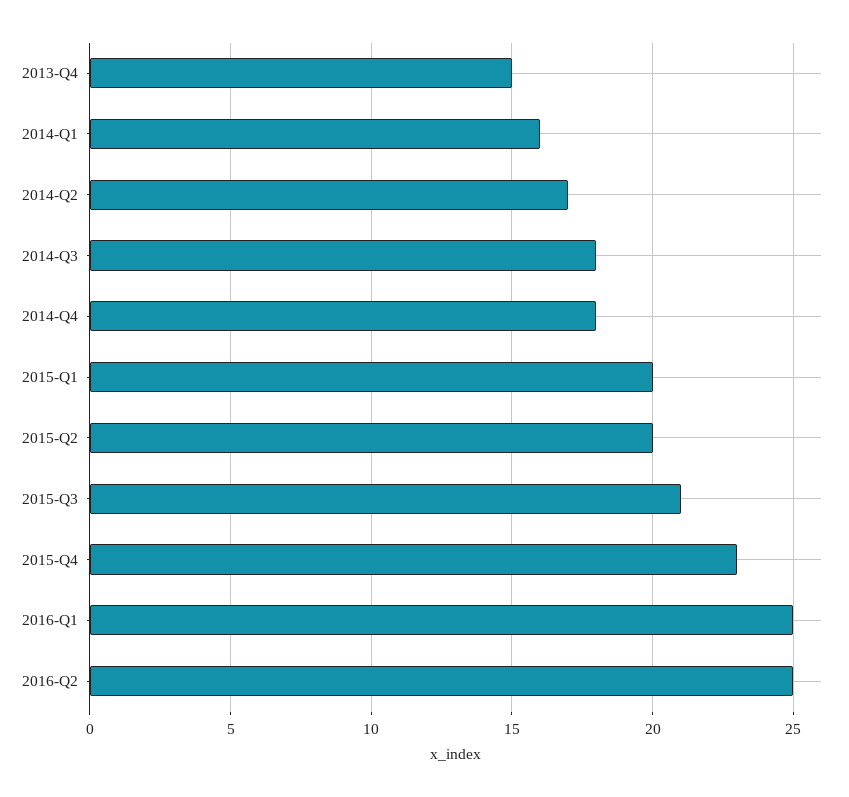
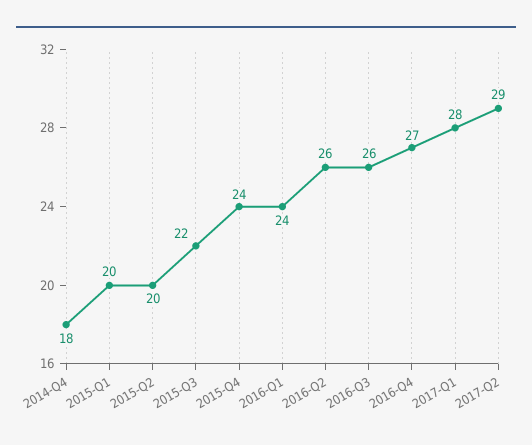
2013-Q4: 15 -> none
2014-Q1: 16 -> none
2014-Q2: 17 -> none
2014-Q3: 18 -> none
2015-Q3: 21 -> 22
2015-Q4: 23 -> 24
2016-Q1: 25 -> 24
2016-Q2: 25 -> 26
2016-Q3: none -> 26
2016-Q4: none -> 27
2017-Q1: none -> 28
2017-Q2: none -> 29

